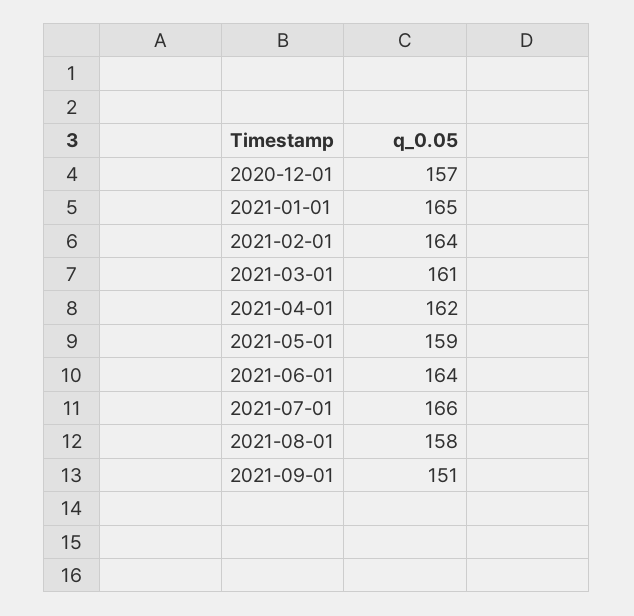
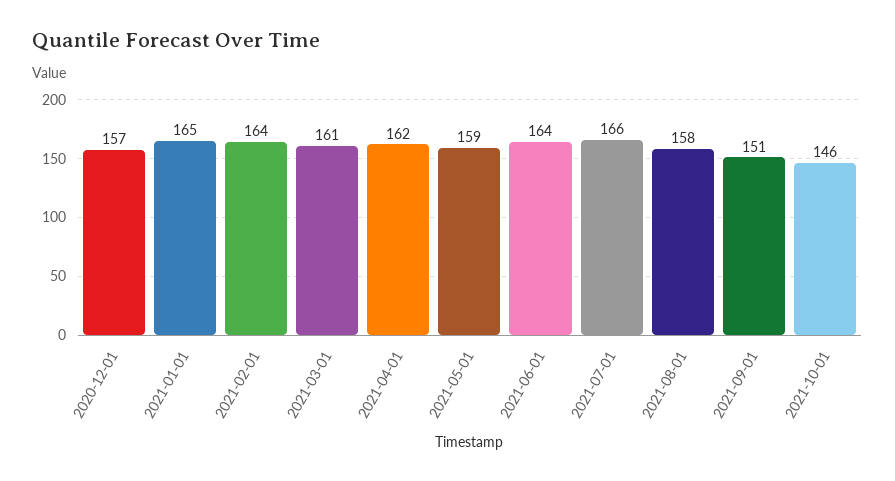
2021-10-01: none -> 146

